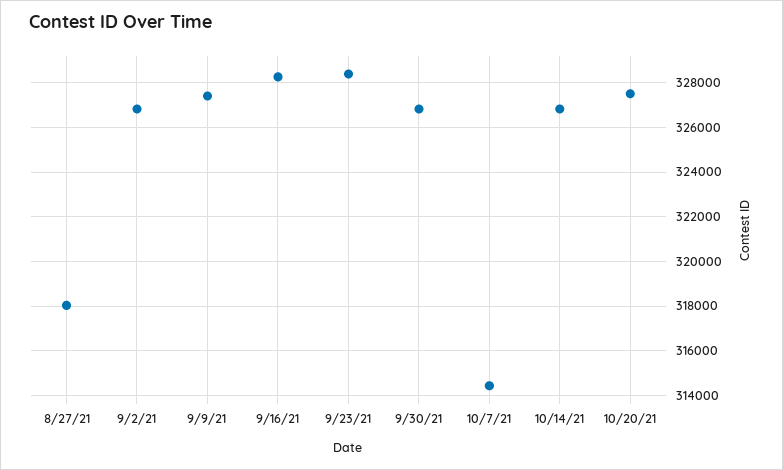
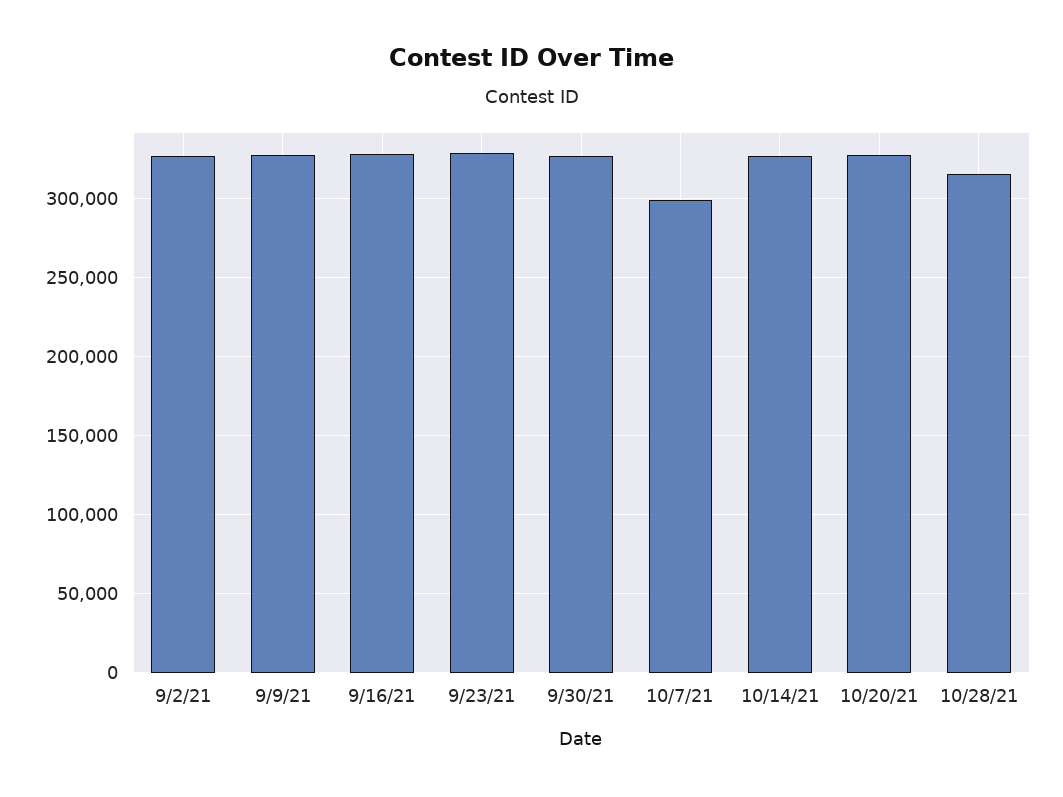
8/27/21: 318000 -> none
10/7/21: 314500 -> 300000
10/28/21: none -> 315000

